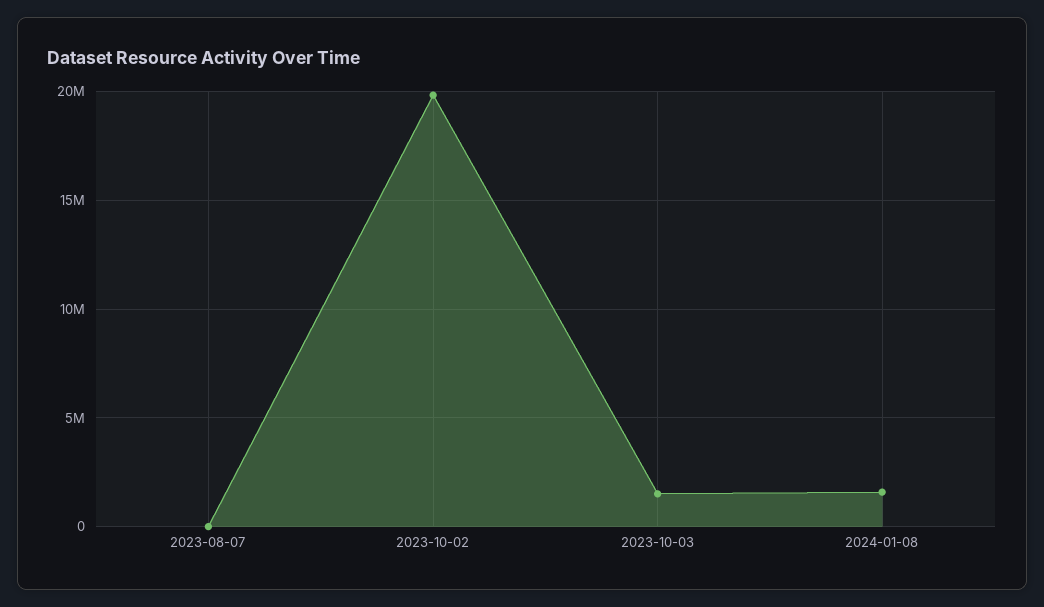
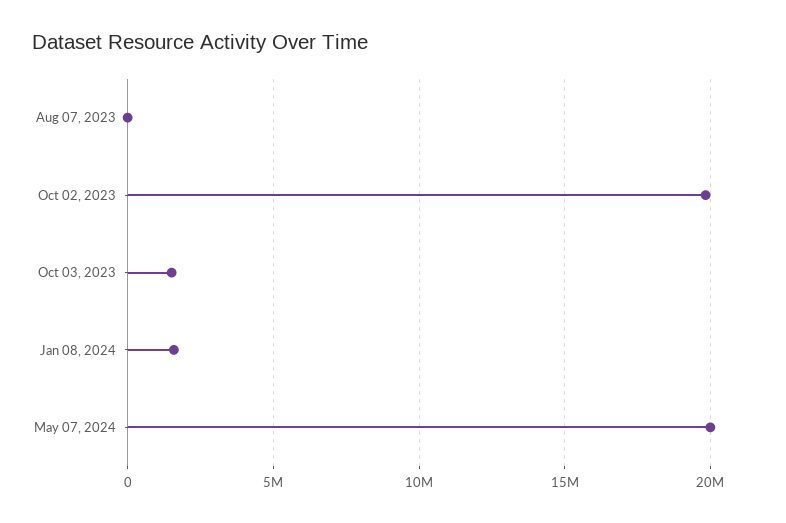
May 07, 2024: none -> 20000000

